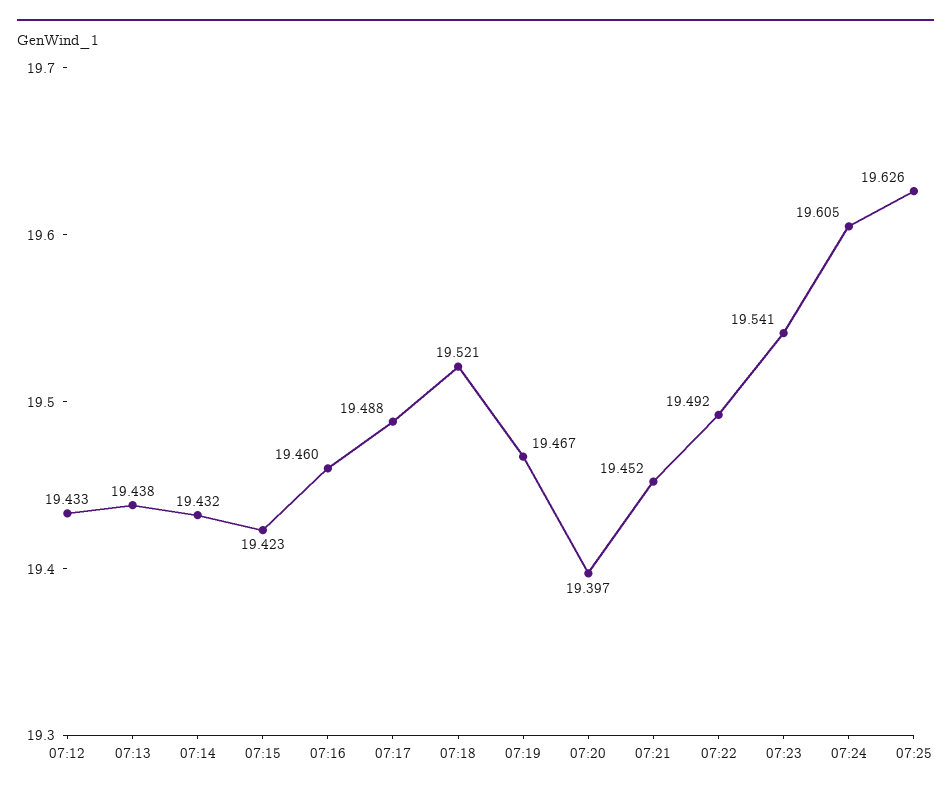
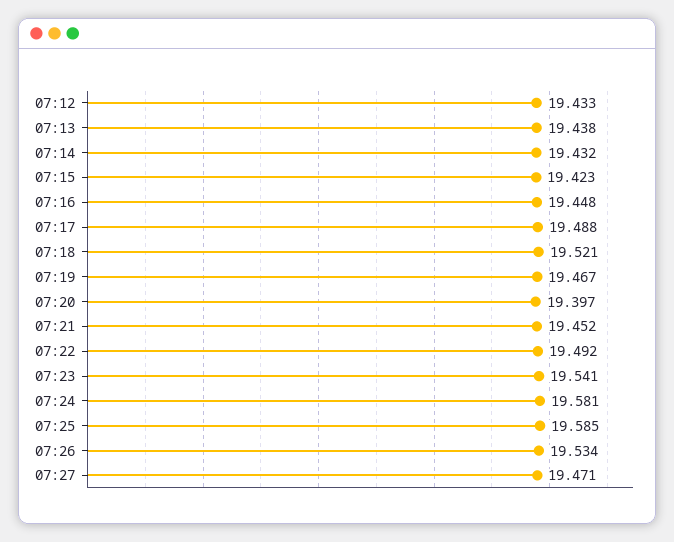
07:16: 19.46 -> 19.448
07:24: 19.605 -> 19.581
07:25: 19.626 -> 19.585
07:26: none -> 19.534
07:27: none -> 19.471

